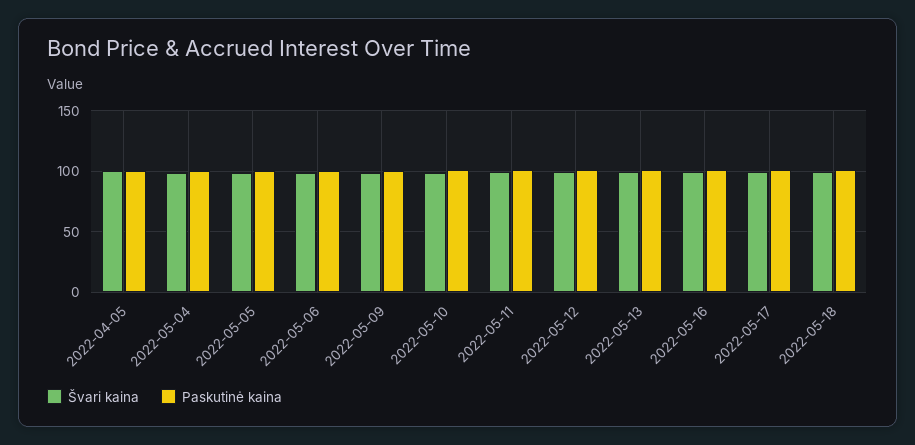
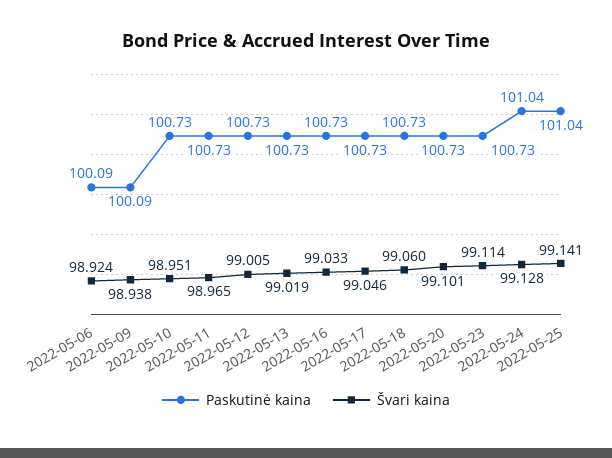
Švari kaina, 2022-04-05: 100 -> none
Paskutinė kaina, 2022-04-05: 100 -> none
Švari kaina, 2022-05-04: 100 -> none
Paskutinė kaina, 2022-05-04: 100 -> none
Švari kaina, 2022-05-05: 100 -> none
Paskutinė kaina, 2022-05-05: 100 -> none
Paskutinė kaina, 2022-05-20: none -> 100.73
Švari kaina, 2022-05-20: none -> 99.101
Paskutinė kaina, 2022-05-23: none -> 100.73
Švari kaina, 2022-05-23: none -> 99.114
Paskutinė kaina, 2022-05-24: none -> 101.04
Švari kaina, 2022-05-24: none -> 99.128
Paskutinė kaina, 2022-05-25: none -> 101.04
Švari kaina, 2022-05-25: none -> 99.141

